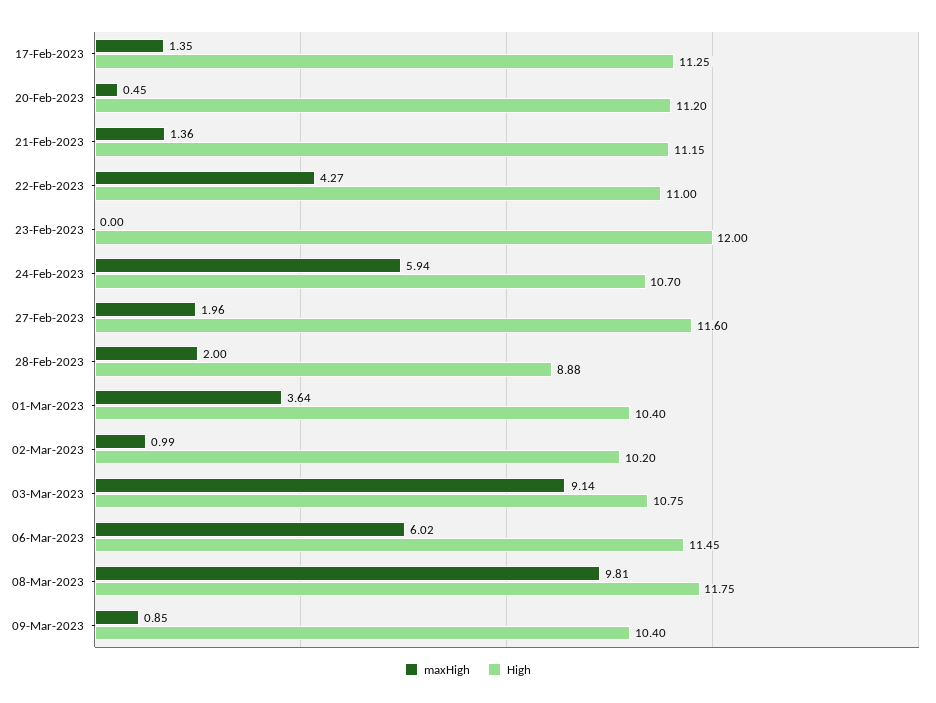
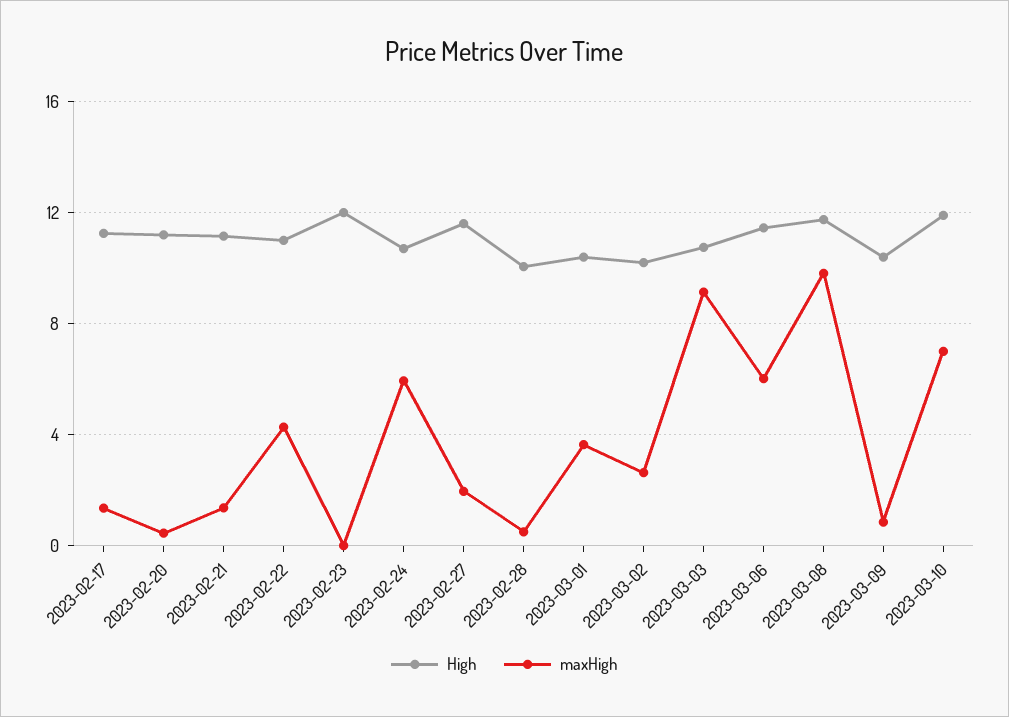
maxHigh, 28-Feb-2023: 2 -> 0.5
High, 28-Feb-2023: 8.88 -> 10
maxHigh, 02-Mar-2023: 0.99 -> 2.5
High, 2023-03-10: none -> 12
maxHigh, 2023-03-10: none -> 7

